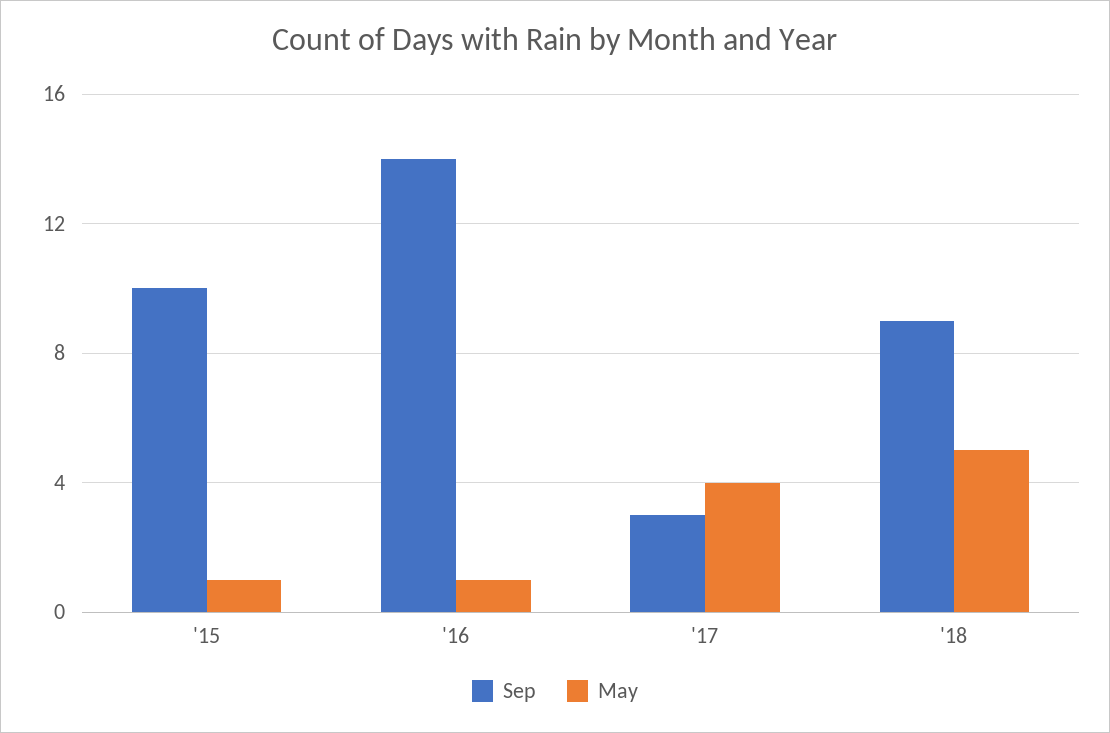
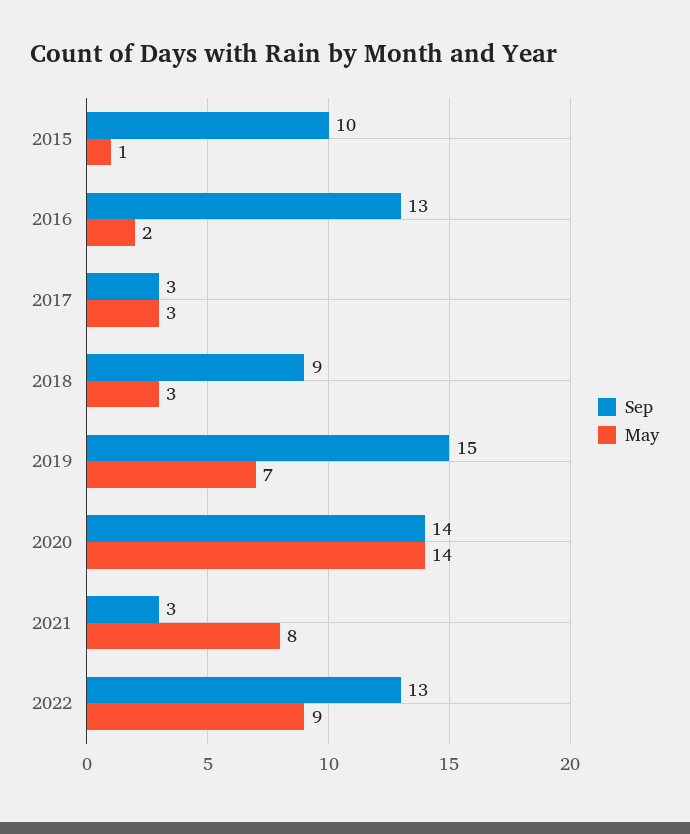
Sep, '16: 14 -> 13
May, '16: 1 -> 2
May, '17: 4 -> 3
May, '18: 5 -> 3
Sep, 2019: none -> 15
May, 2019: none -> 7
Sep, 2020: none -> 14
May, 2020: none -> 14
Sep, 2021: none -> 3
May, 2021: none -> 8
Sep, 2022: none -> 13
May, 2022: none -> 9

